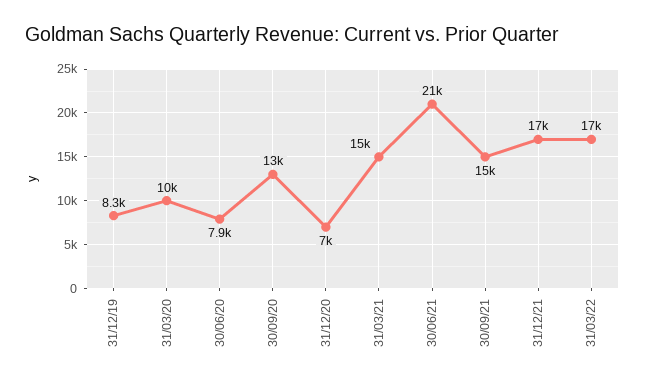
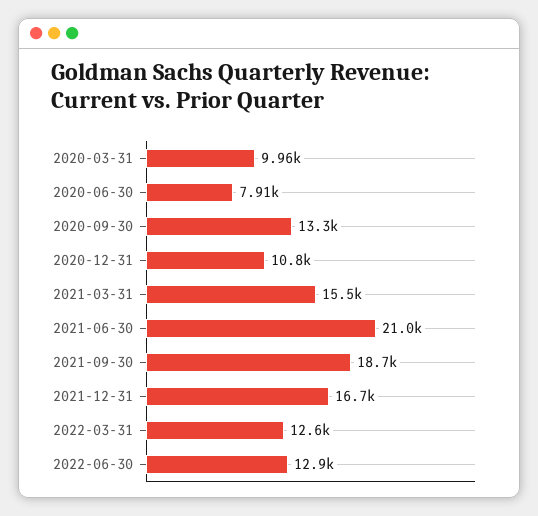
31/12/19: 8300 -> none
31/12/20: 7000 -> 10800
30/09/21: 15000 -> 18700
31/03/22: 17000 -> 12600
2022-06-30: none -> 12900

